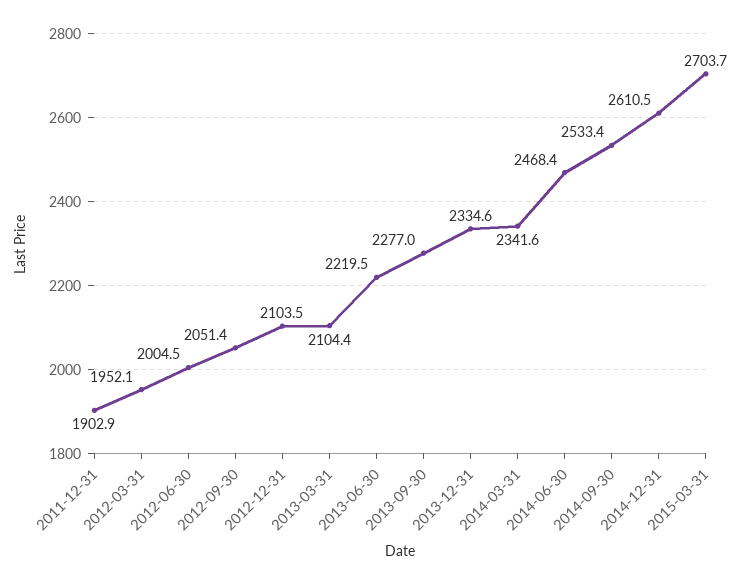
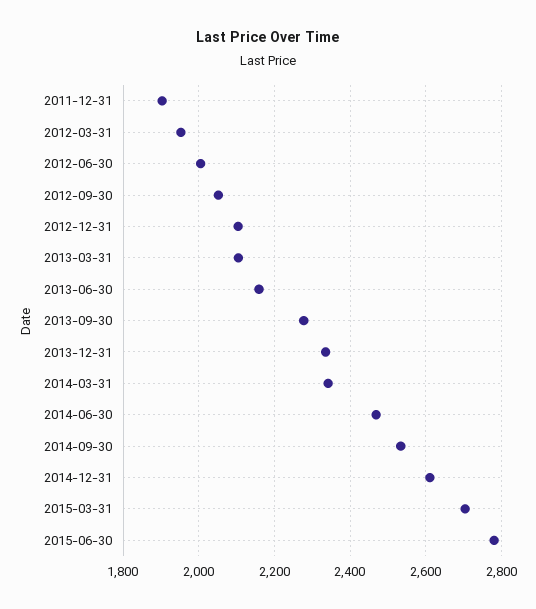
2013-06-30: 2219.5 -> 2160
2015-06-30: none -> 2780

